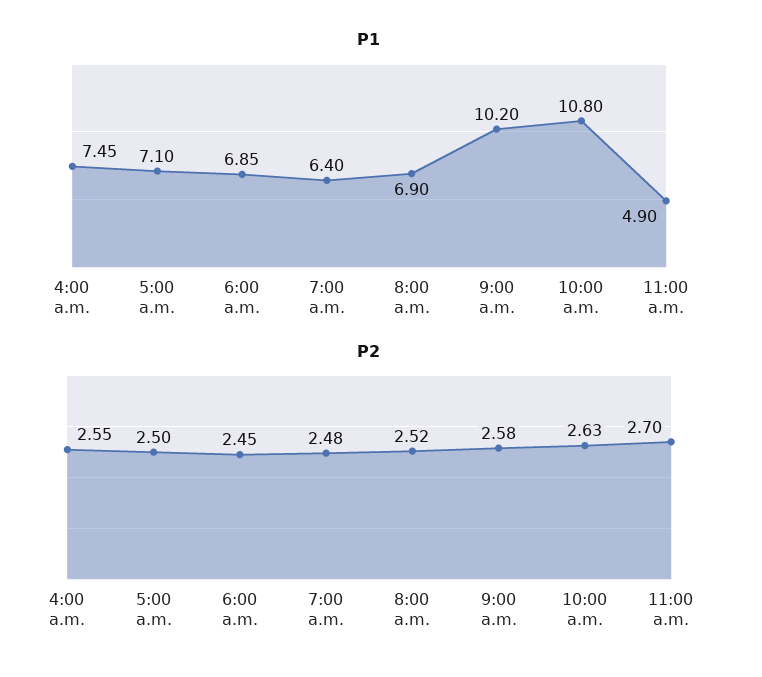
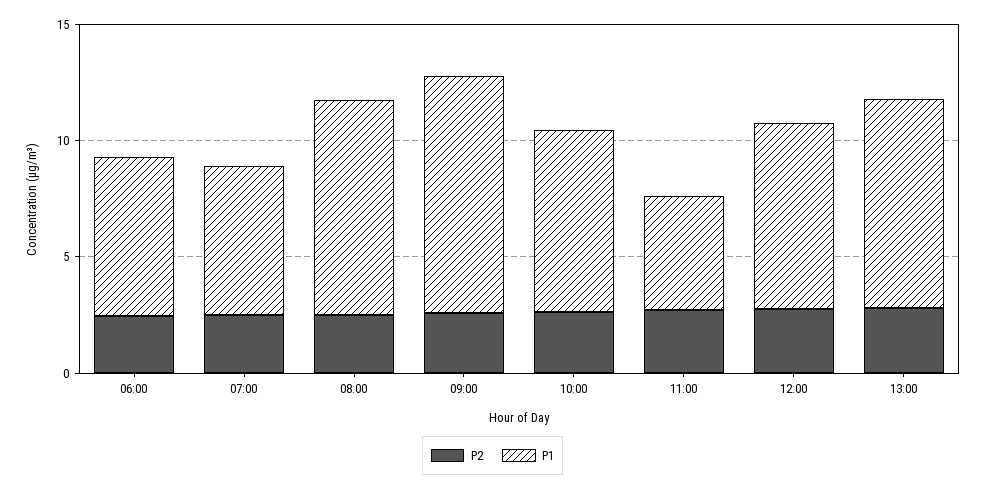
P1, 4:00 a.m.: 7.45 -> none
P1, 5:00 a.m.: 7.1 -> none
P1, 8:00 a.m.: 6.9 -> 9
P1, 10:00 a.m.: 10.8 -> 8
P2, 4:00 a.m.: 2.55 -> none
P2, 5:00 a.m.: 2.5 -> none
P2, 12:00: none -> 3
P1, 12:00: none -> 8
P2, 13:00: none -> 3
P1, 13:00: none -> 9

